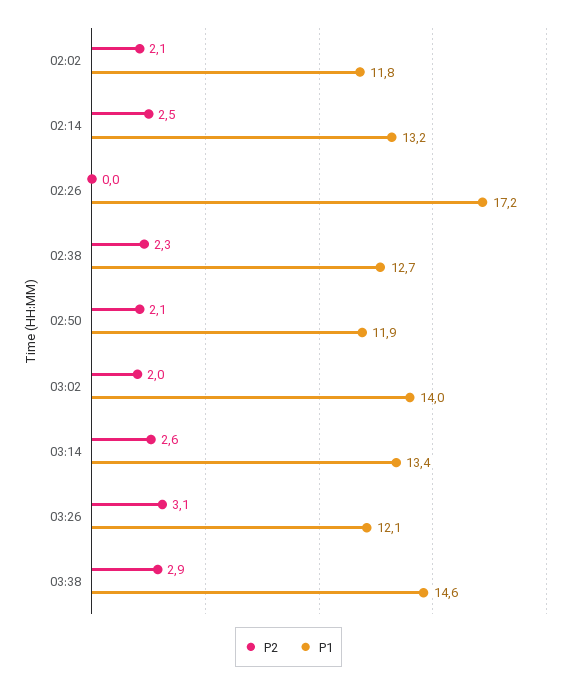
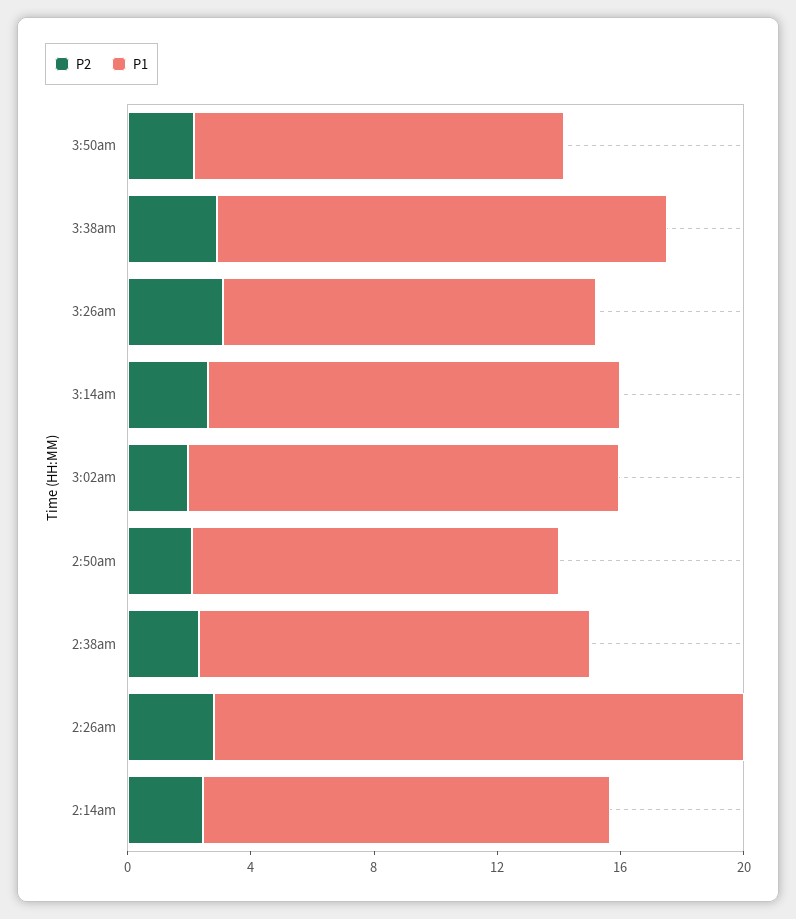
P2, 02:02: 2.1 -> none
P1, 02:02: 11.8 -> none
P2, 02:26: 0 -> 3
P2, 3:50am: none -> 2
P1, 3:50am: none -> 12

